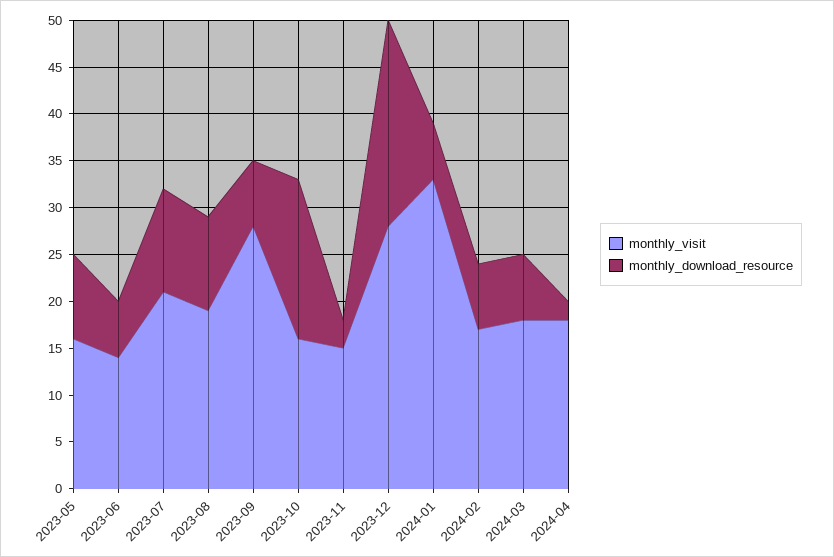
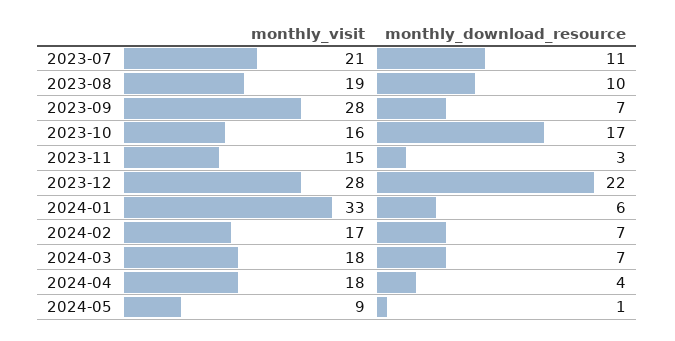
monthly_visit, 2023-05: 16 -> none
monthly_download_resource, 2023-05: 9 -> none
monthly_visit, 2023-06: 14 -> none
monthly_download_resource, 2023-06: 6 -> none
monthly_download_resource, 2024-04: 2 -> 4
monthly_visit, 2024-05: none -> 9
monthly_download_resource, 2024-05: none -> 1

